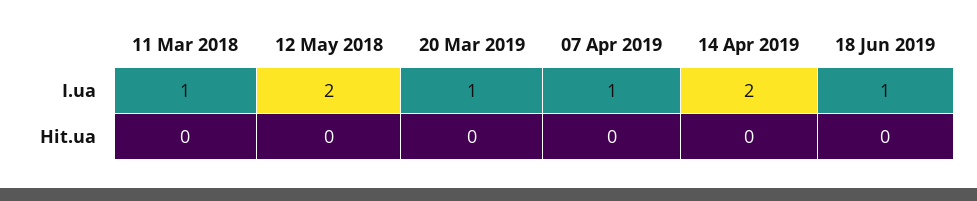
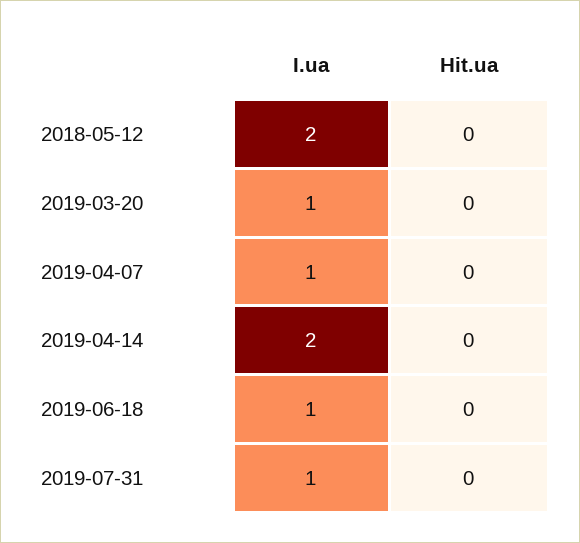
11 Mar 2018, I.ua: 1 -> none
11 Mar 2018, Hit.ua: 0 -> none
2019-07-31, I.ua: none -> 1
2019-07-31, Hit.ua: none -> 0

